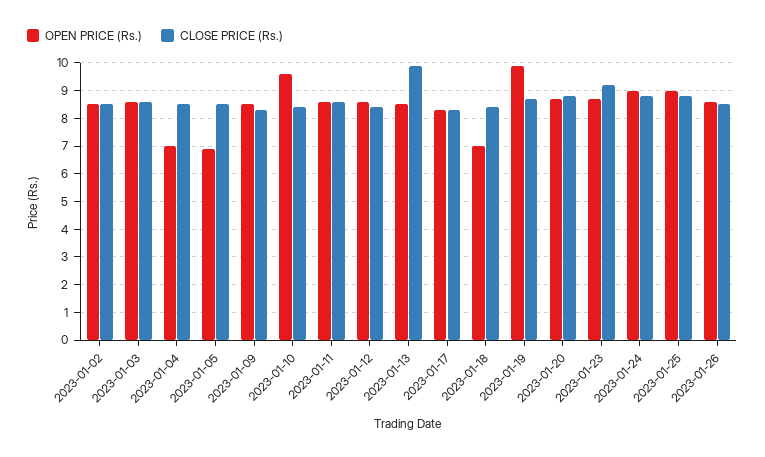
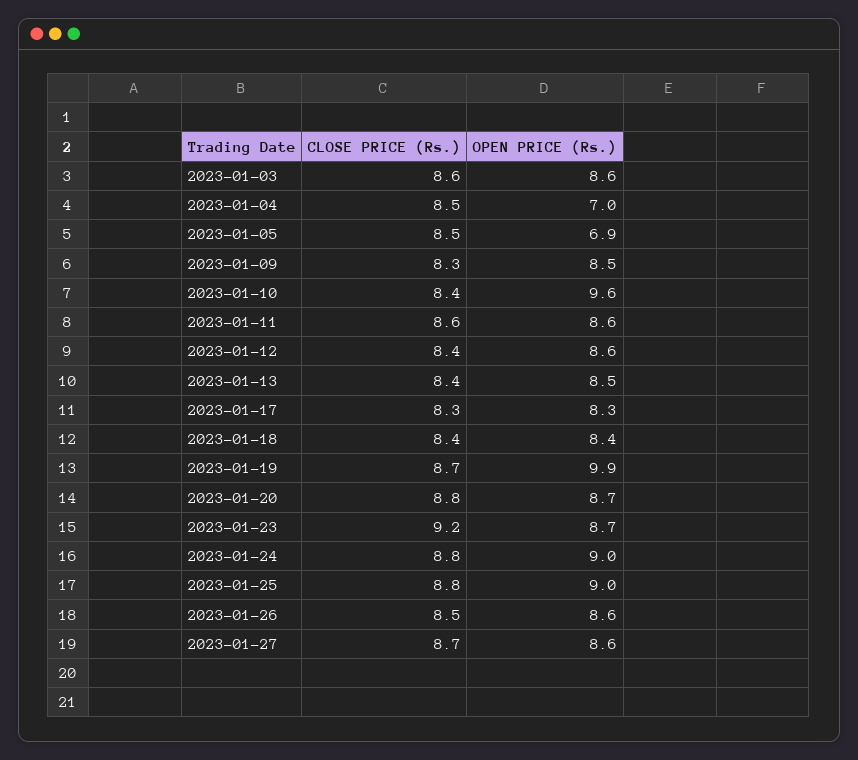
OPEN PRICE (Rs.), 2023-01-02: 8.5 -> none
CLOSE PRICE (Rs.), 2023-01-02: 8.5 -> none
CLOSE PRICE (Rs.), 2023-01-13: 10 -> 8.4
OPEN PRICE (Rs.), 2023-01-18: 7 -> 8.4
CLOSE PRICE (Rs.), 2023-01-27: none -> 8.7
OPEN PRICE (Rs.), 2023-01-27: none -> 8.6

